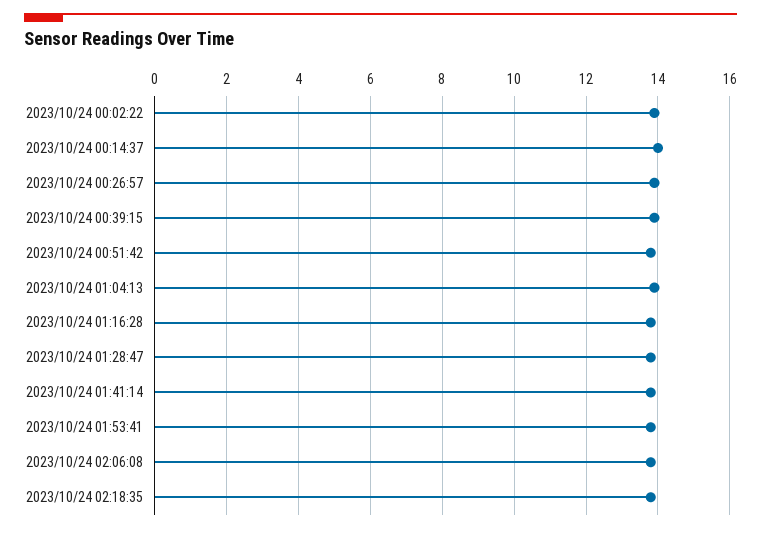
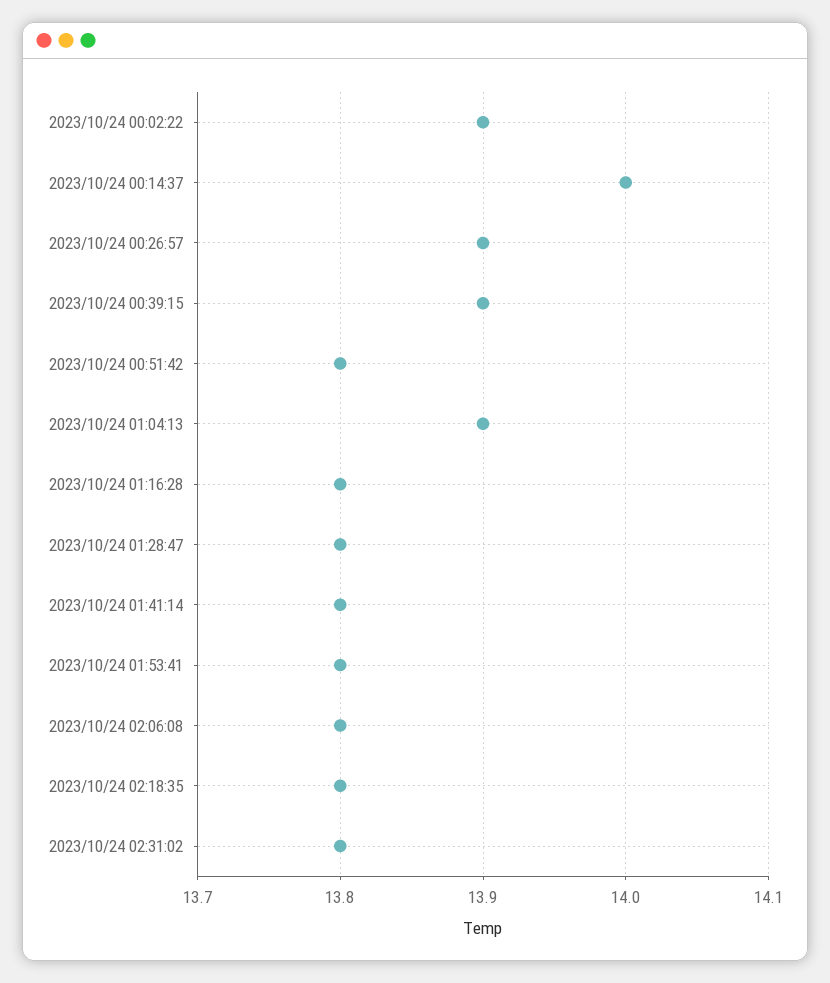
2023/10/24 02:31:02: none -> 13.8

